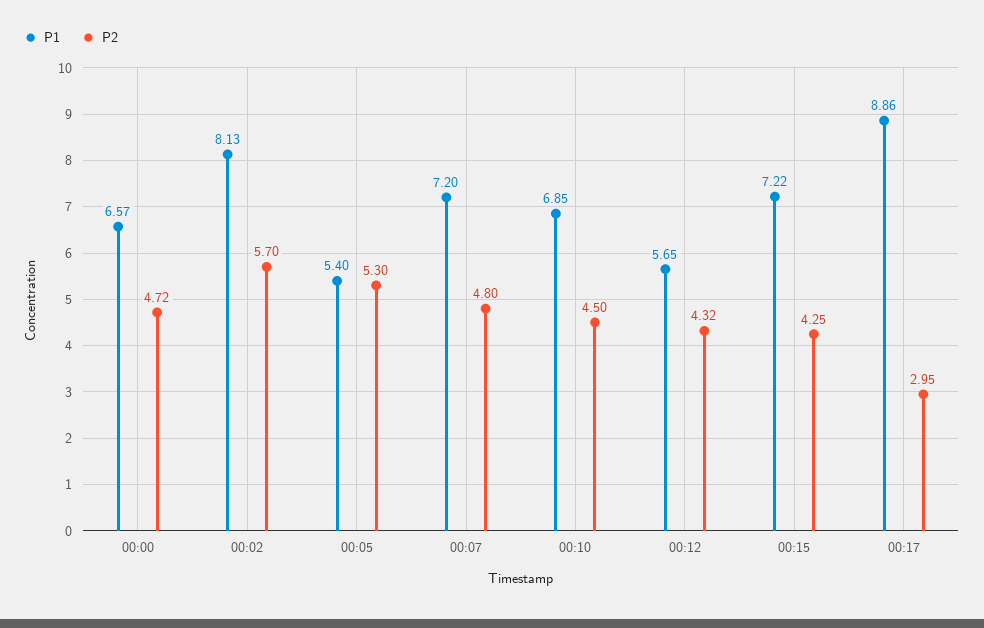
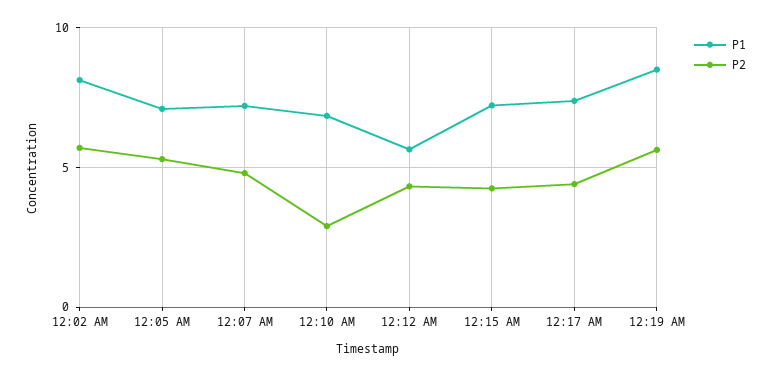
P1, 00:00: 6.57 -> none
P2, 00:00: 4.72 -> none
P1, 00:05: 5.4 -> 7
P2, 00:10: 4.5 -> 3
P1, 00:17: 8.86 -> 7.5
P2, 00:17: 2.95 -> 4.5
P1, 12:19 AM: none -> 8.5
P2, 12:19 AM: none -> 5.5

